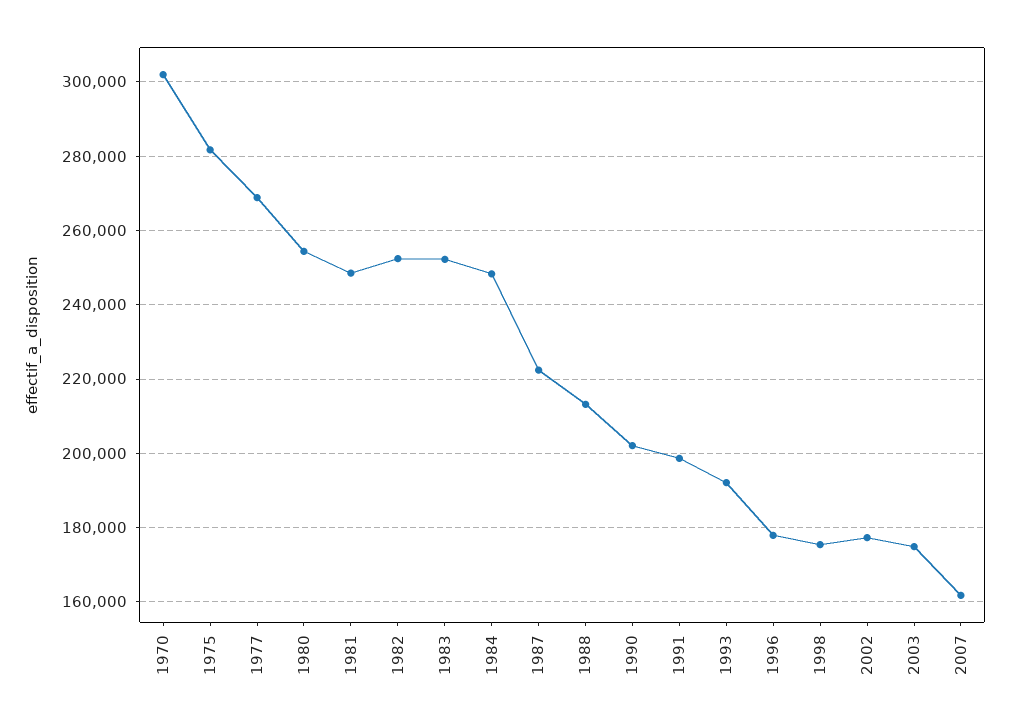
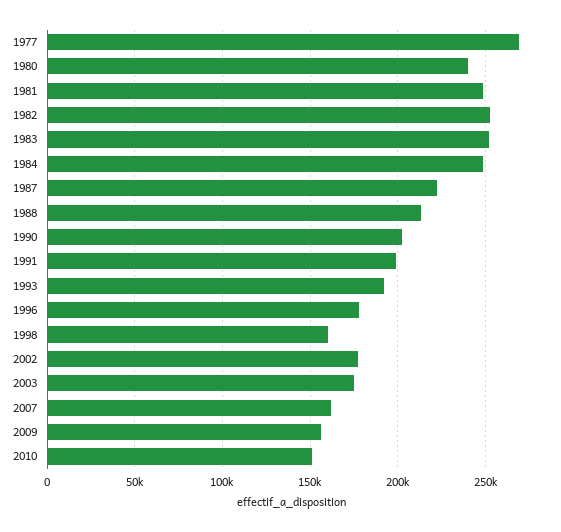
1970: 302000 -> none
1975: 282000 -> none
1980: 254000 -> 240000
1998: 176000 -> 160000
2009: none -> 155000
2010: none -> 150000

